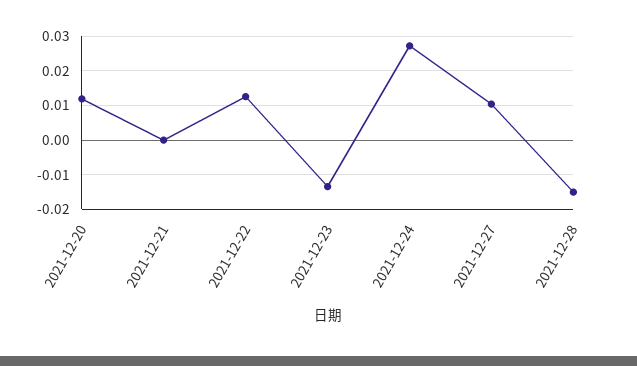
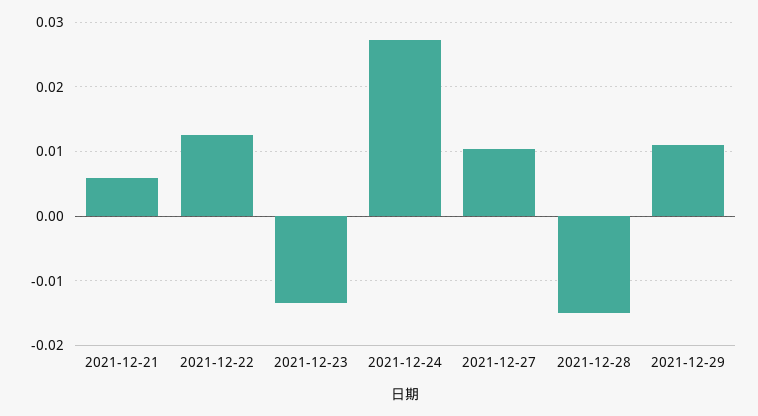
2021-12-20: 0.012 -> none
2021-12-21: 0 -> 0.006
2021-12-29: none -> 0.011

